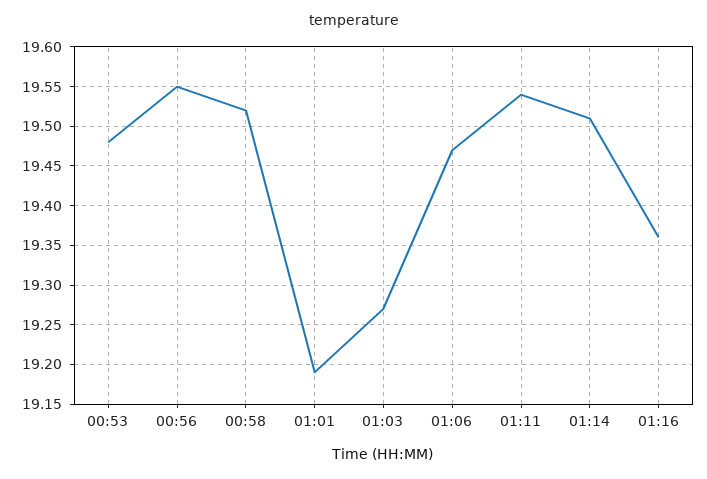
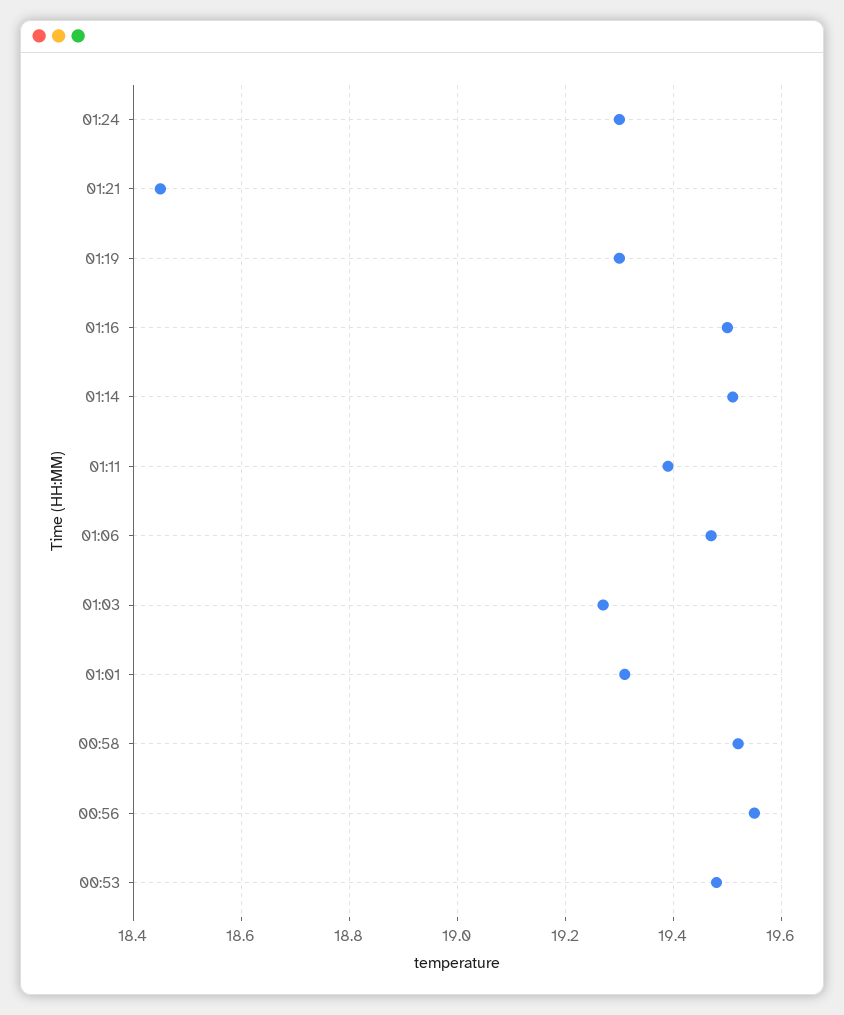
01:01: 19.19 -> 19.3
01:11: 19.54 -> 19.4
01:16: 19.36 -> 19.5
01:24: none -> 19.3
01:21: none -> 18.45
01:19: none -> 19.3

